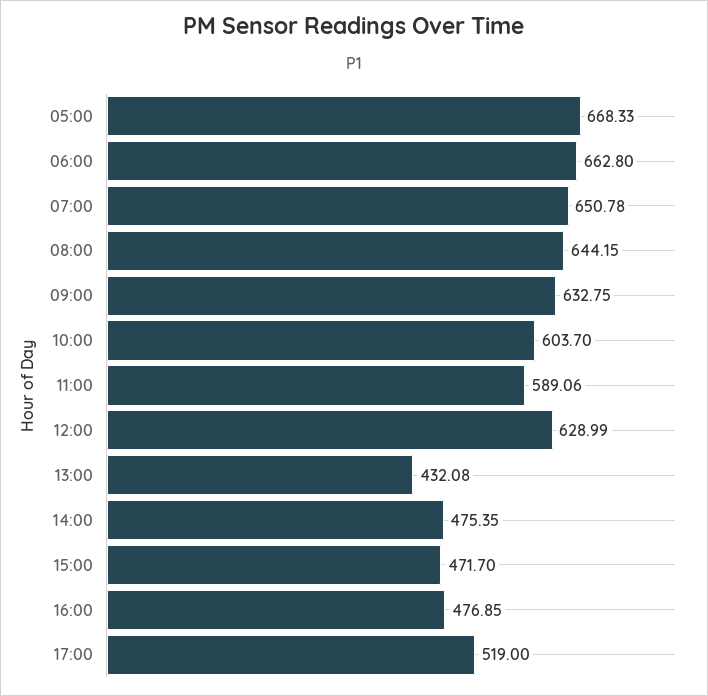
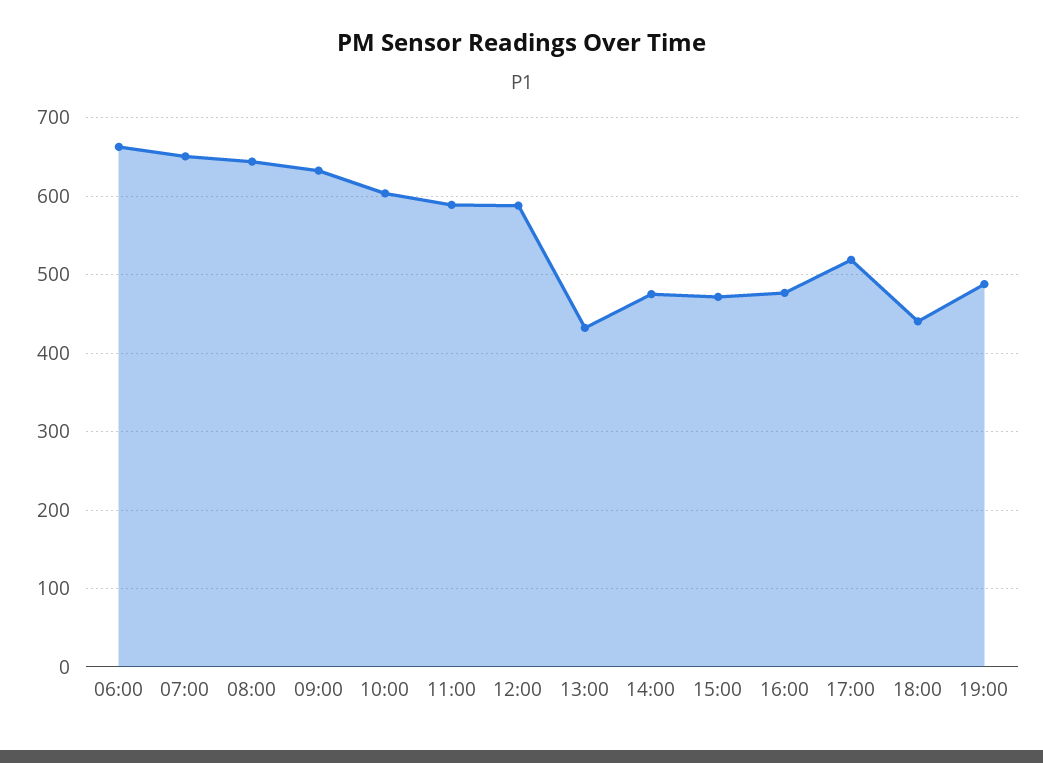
05:00: 668.33 -> none
12:00: 628.99 -> 590
18:00: none -> 440
19:00: none -> 490

